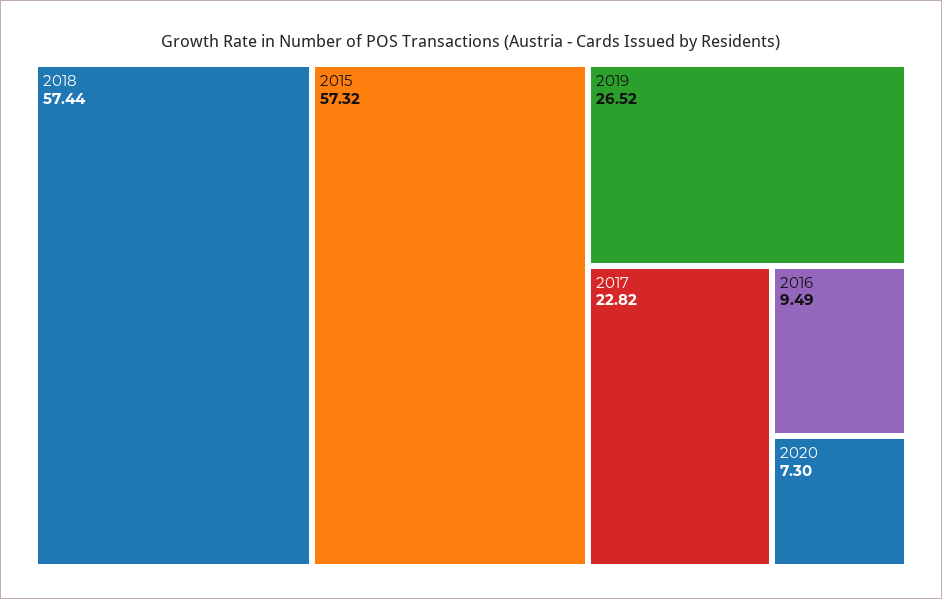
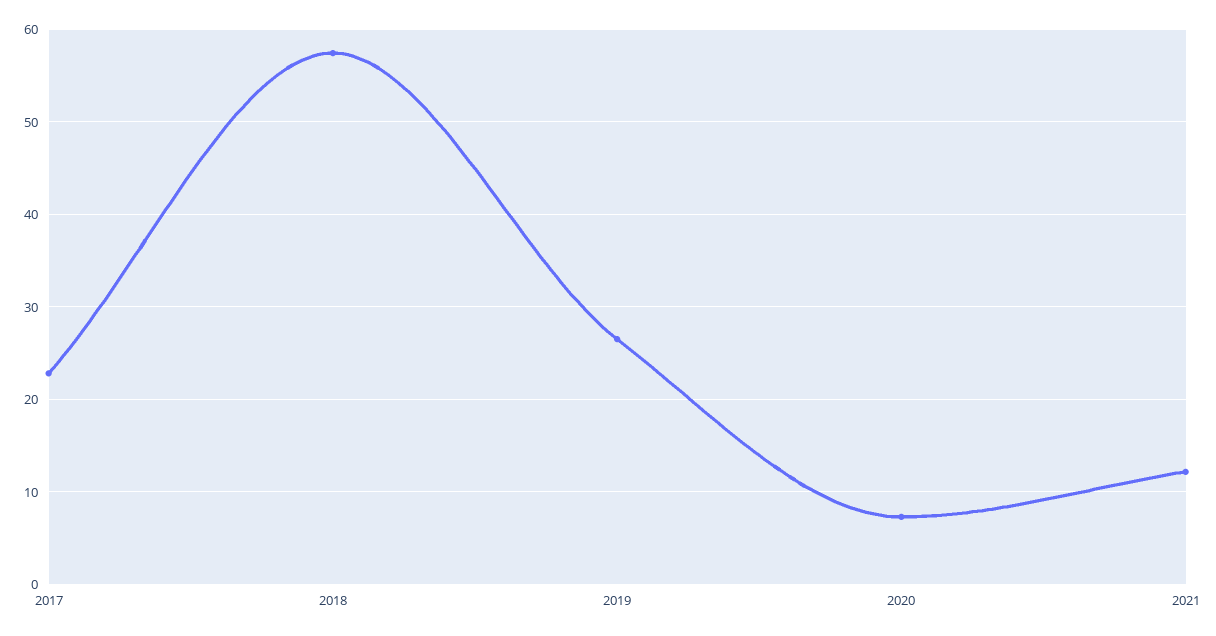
2015: 57.32 -> none
2016: 9.49 -> none
2021: none -> 12

